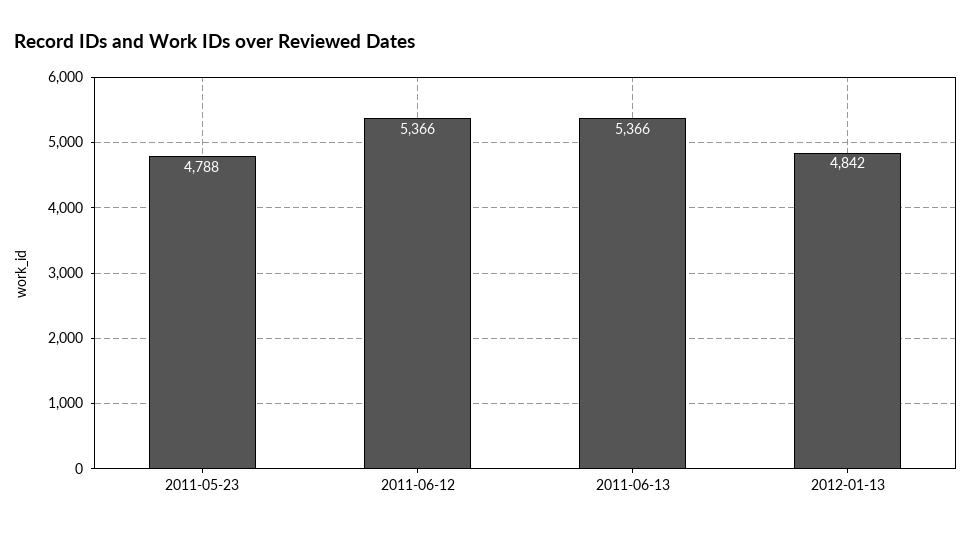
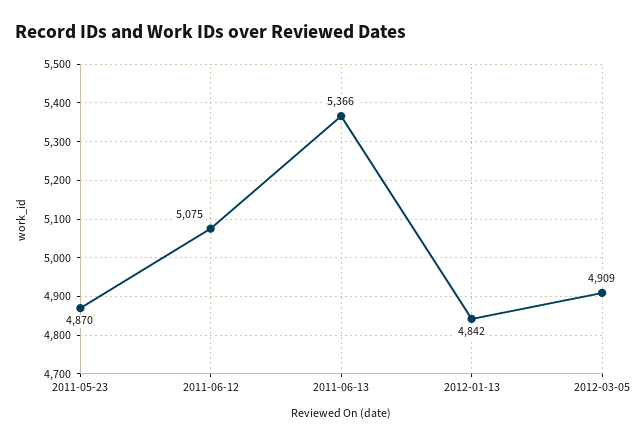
2011-05-23: 4788 -> 4870
2011-06-12: 5366 -> 5075
2012-03-05: none -> 4909

